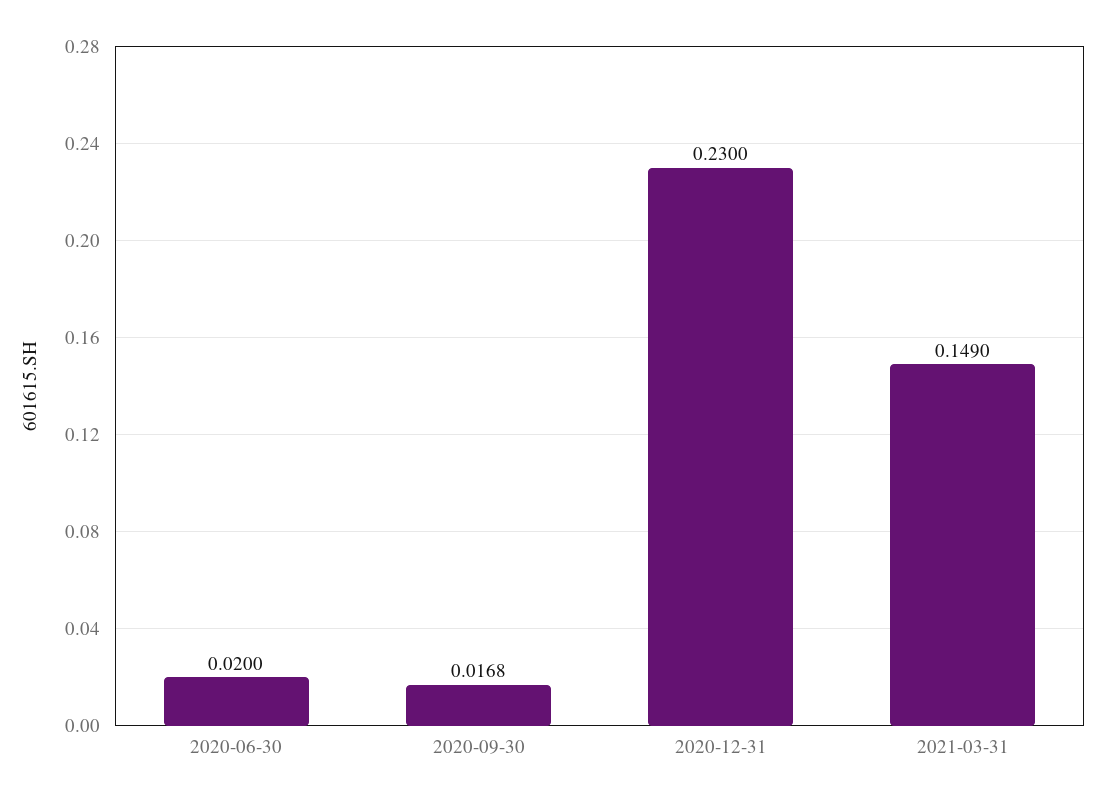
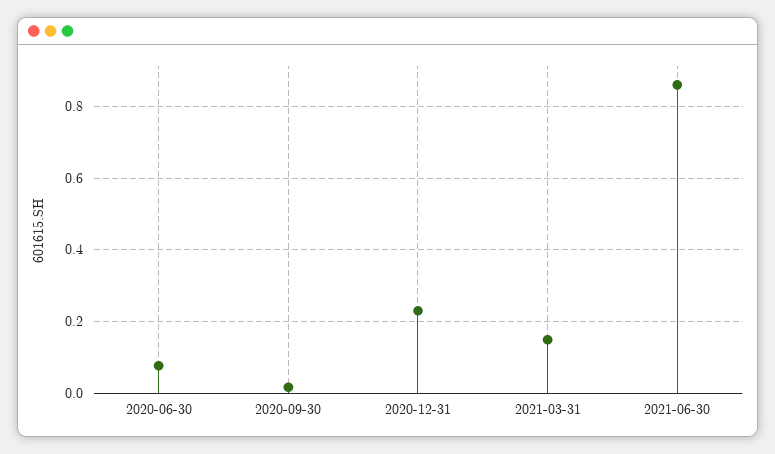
2020-06-30: 0.02 -> 0.08
2021-06-30: none -> 0.86

